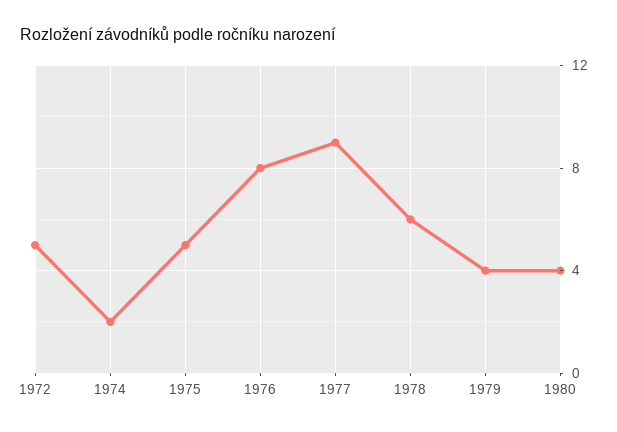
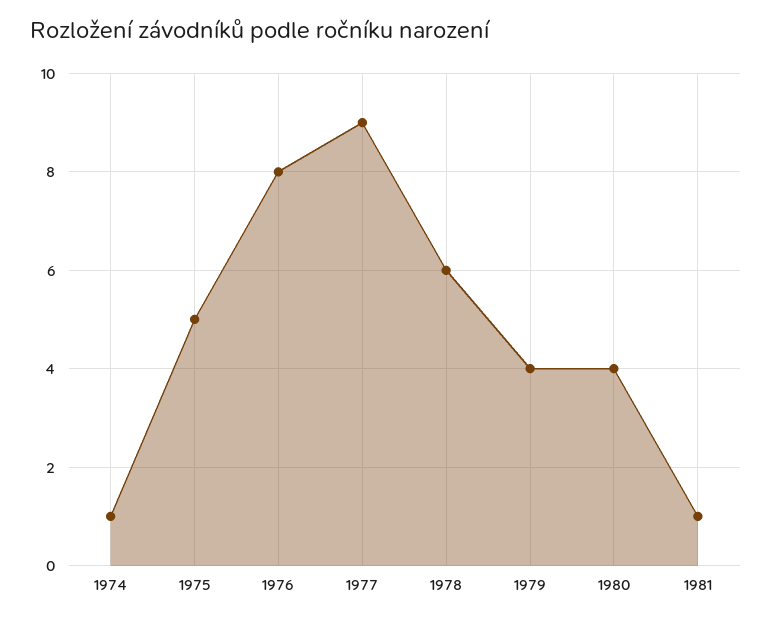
1972: 5 -> none
1974: 2 -> 1
1981: none -> 1

